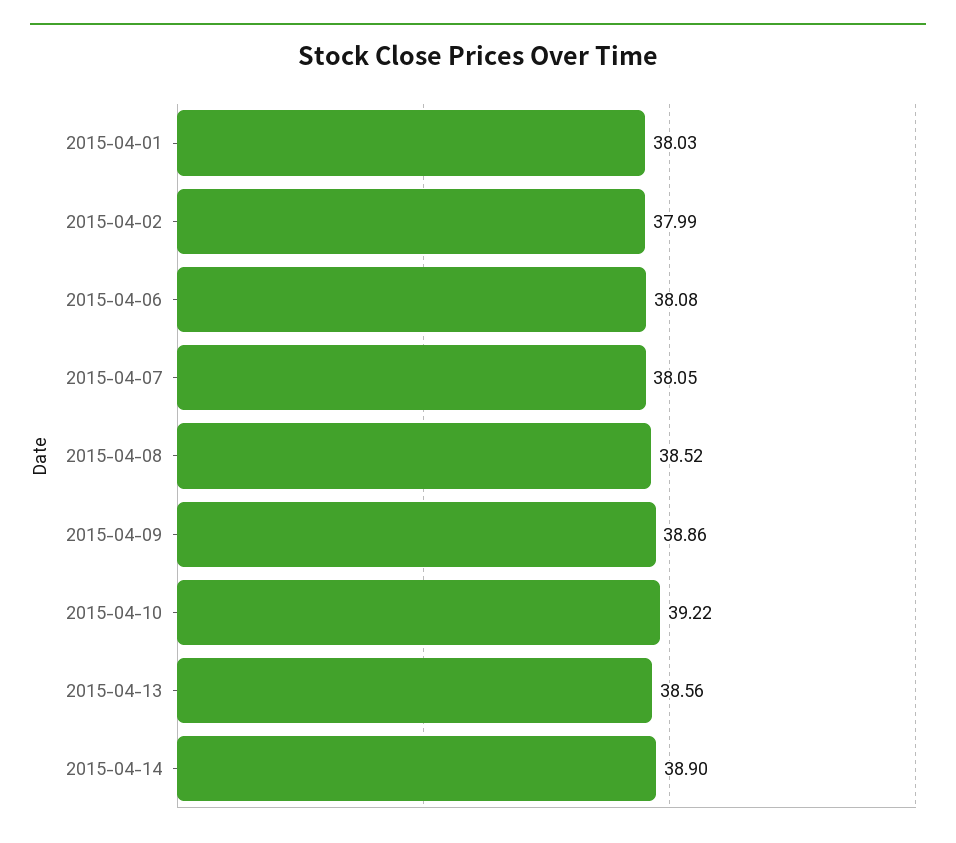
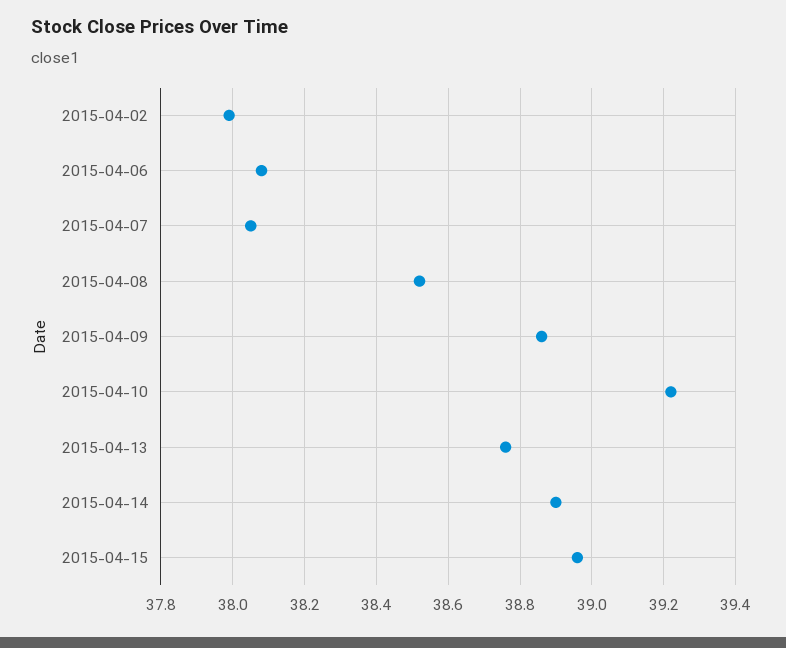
2015-04-01: 38.03 -> none
2015-04-13: 38.56 -> 38.75
2015-04-15: none -> 38.95

